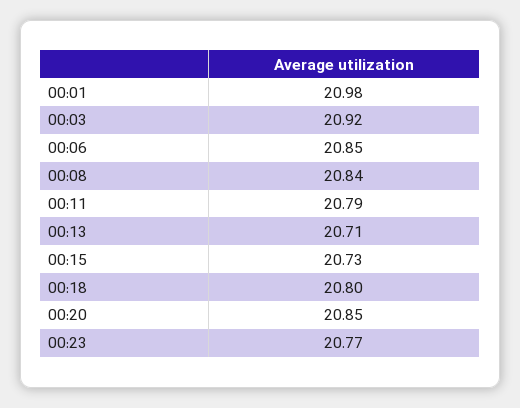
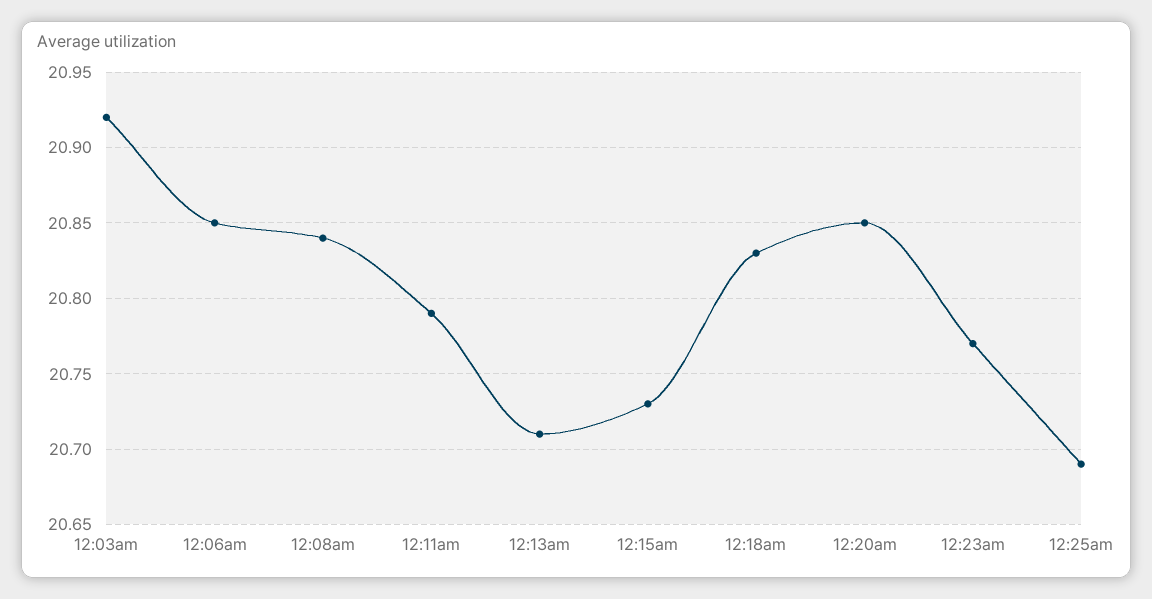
00:01: 20.98 -> none
00:18: 20.8 -> 20.83
12:25am: none -> 20.69

